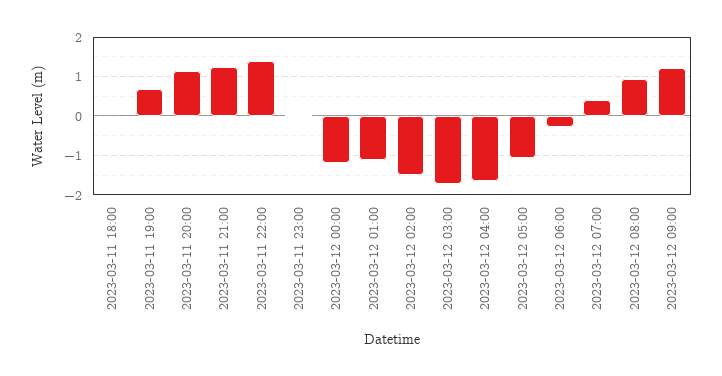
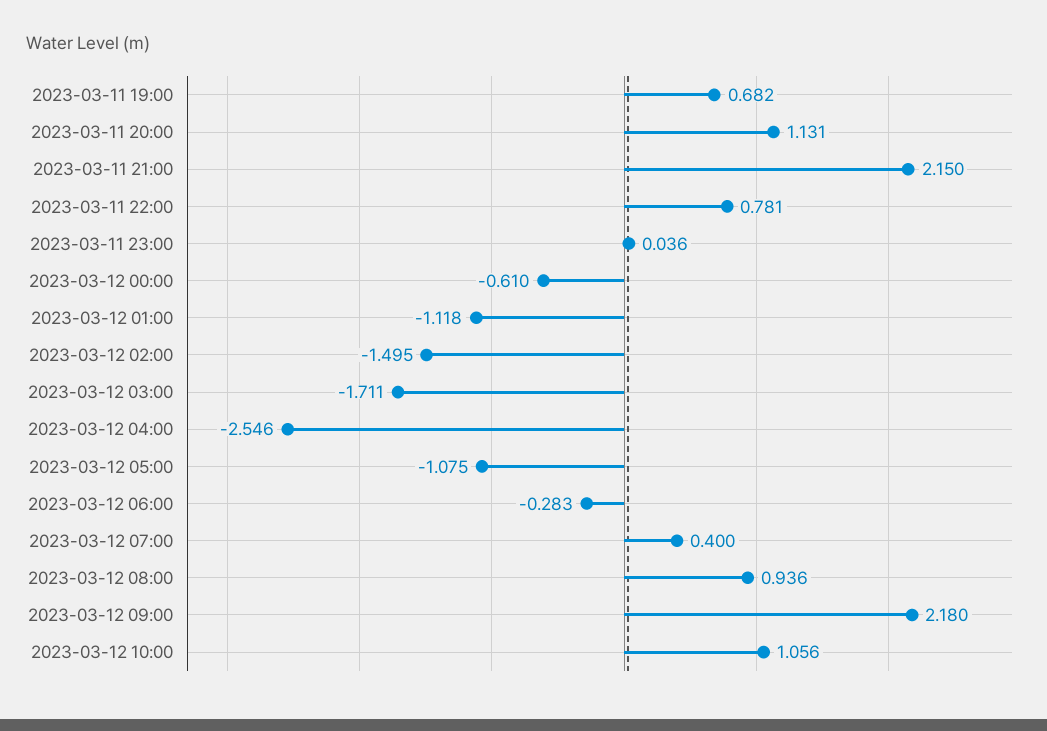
2023-03-11 18:00: 0 -> none
2023-03-11 21:00: 1.2 -> 2.15
2023-03-11 22:00: 1.4 -> 0.781
2023-03-12 00:00: -1.2 -> -0.61
2023-03-12 04:00: -1.6 -> -2.546
2023-03-12 09:00: 1.2 -> 2.18
2023-03-12 10:00: none -> 1.056

